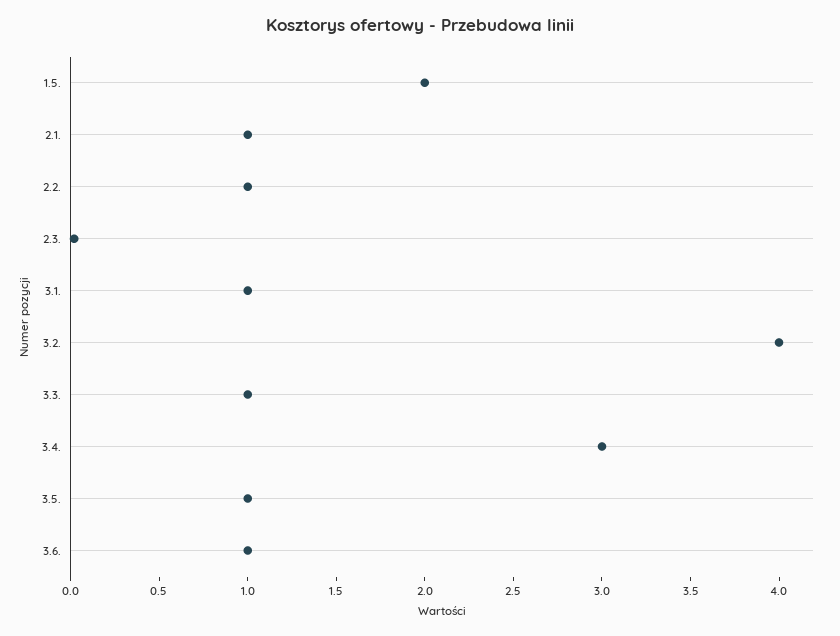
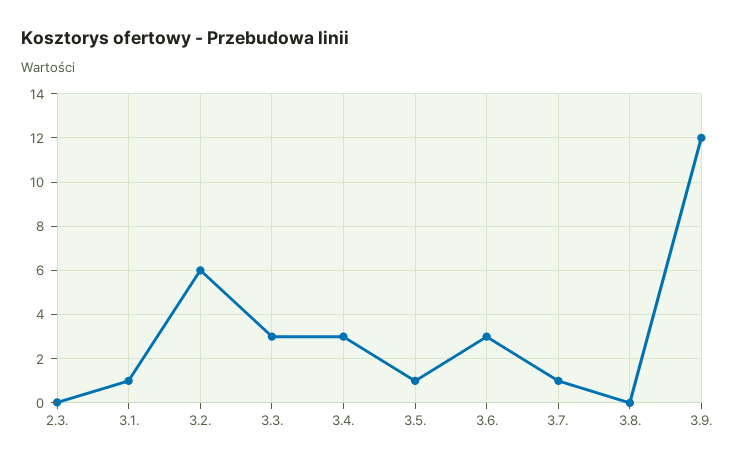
1.5.: 2 -> none
2.1.: 1 -> none
2.2.: 1 -> none
3.2.: 4 -> 6
3.3.: 1 -> 3
3.6.: 1 -> 3
3.7.: none -> 1
3.8.: none -> 0
3.9.: none -> 12

